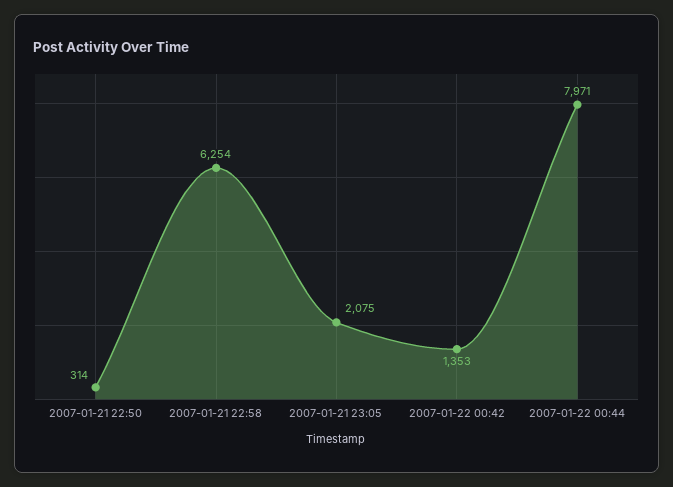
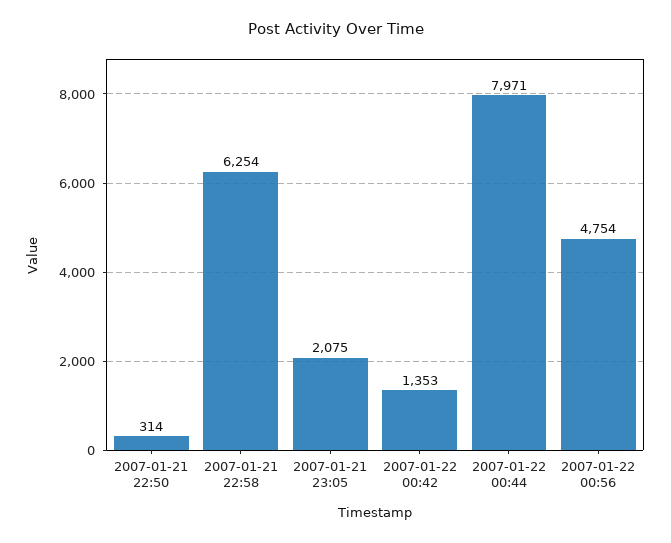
2007-01-22 00:56: none -> 4754

